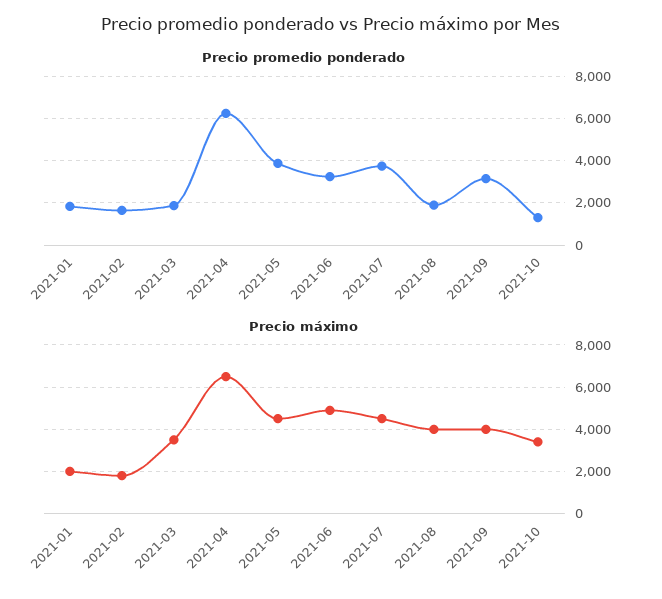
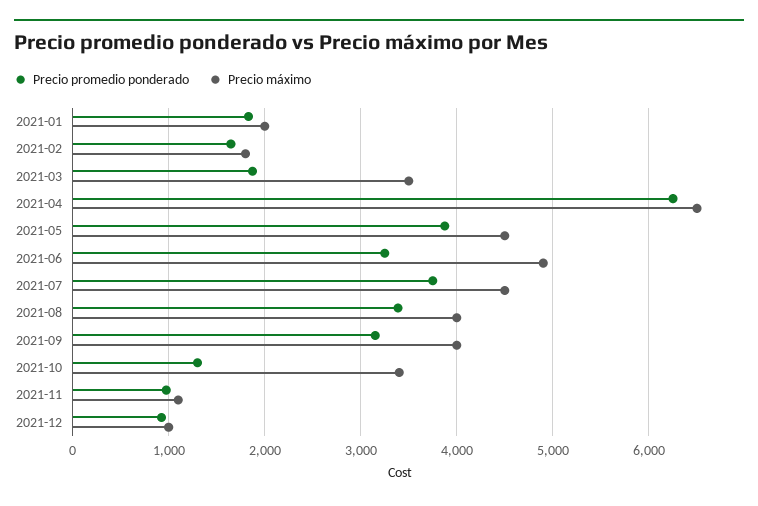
Precio promedio ponderado, 2021-08: 2000 -> 3400
Precio promedio ponderado, 2021-11: none -> 1000
Precio máximo, 2021-11: none -> 1100
Precio promedio ponderado, 2021-12: none -> 900
Precio máximo, 2021-12: none -> 1000

